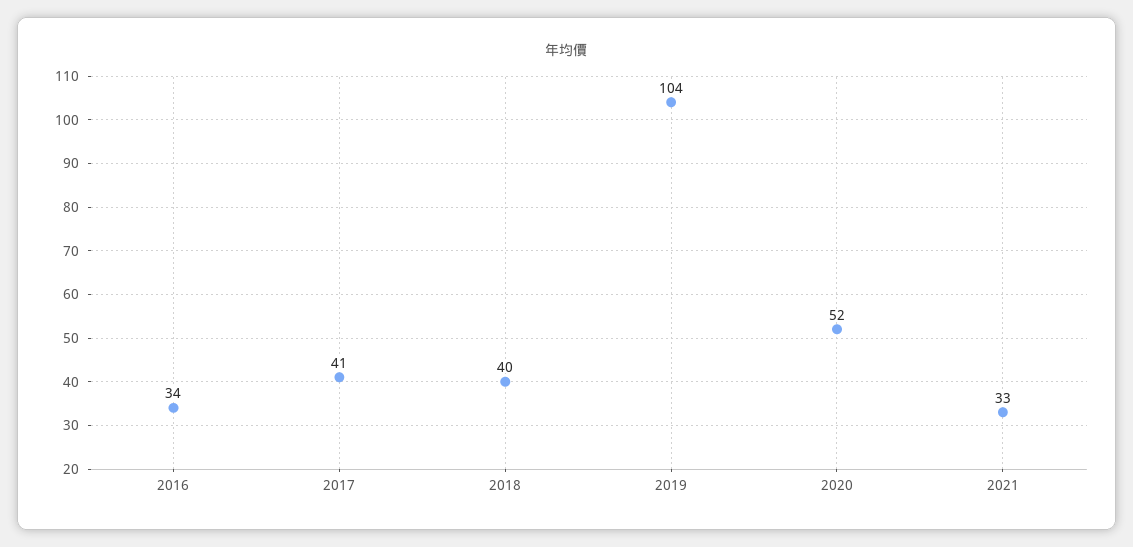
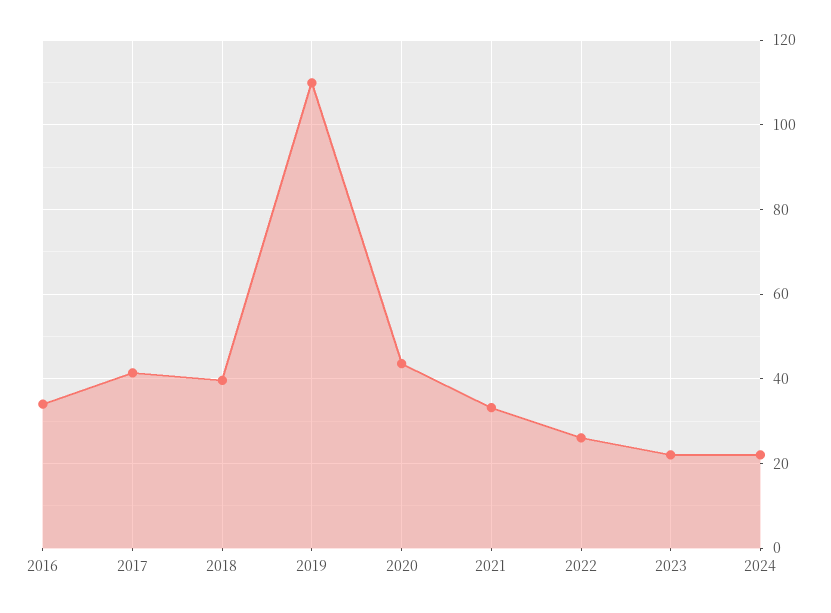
2019: 104 -> 110
2020: 52 -> 44
2022: none -> 26
2023: none -> 22
2024: none -> 22

